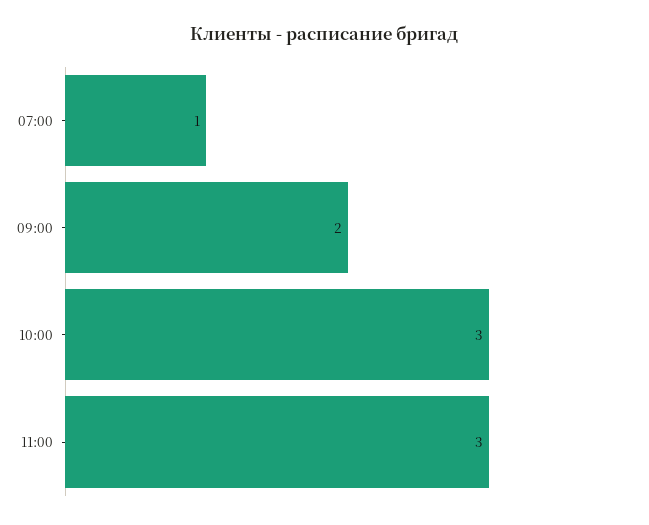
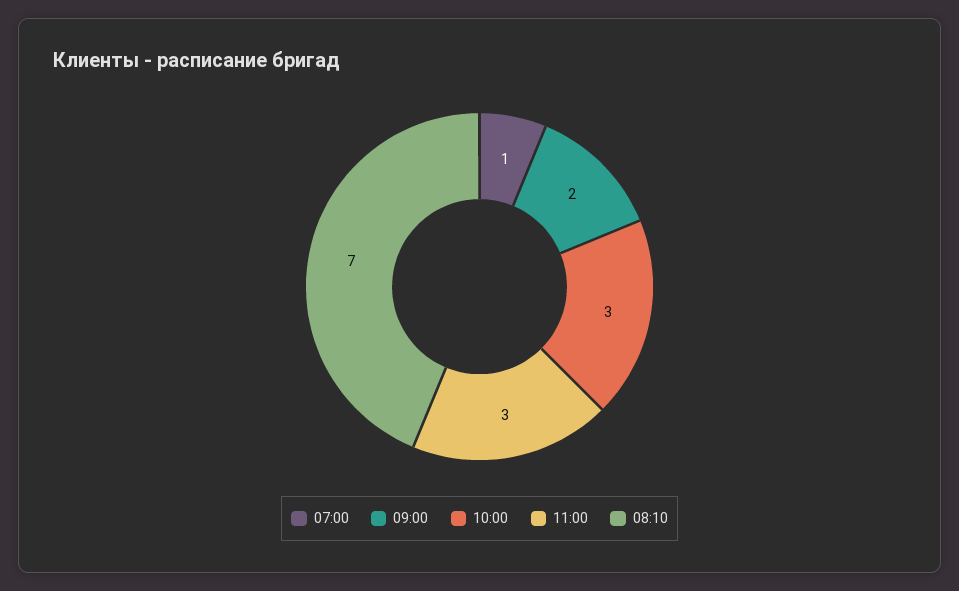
08:10: none -> 7

